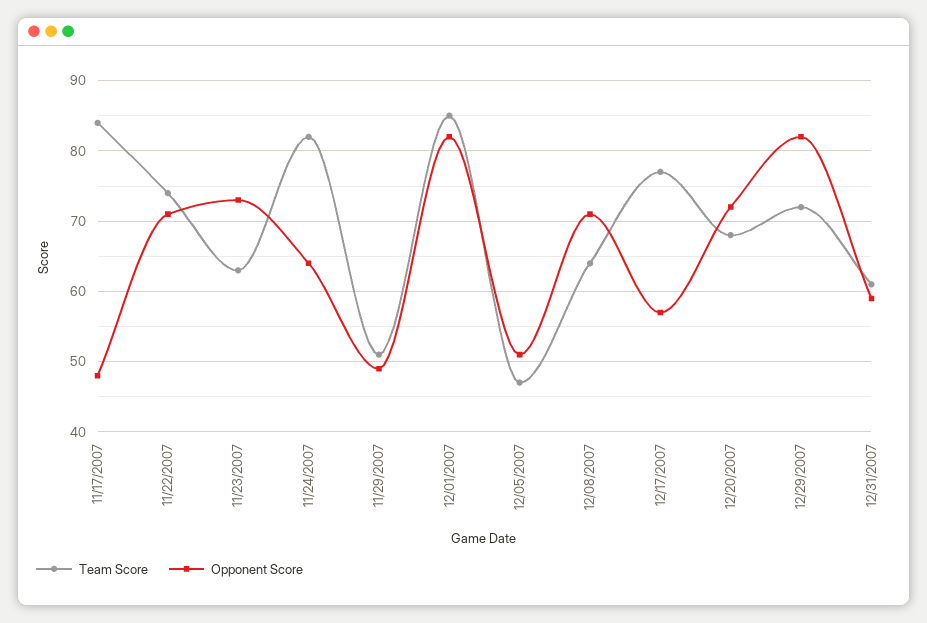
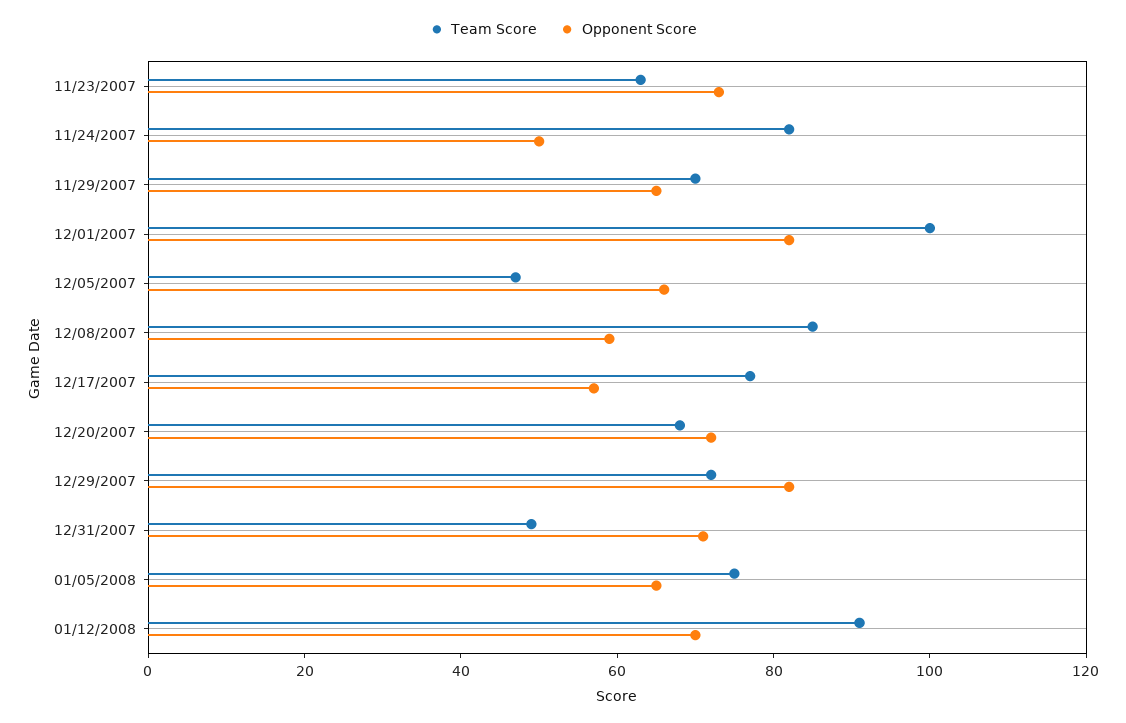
Team Score, 11/17/2007: 84 -> none
Opponent Score, 11/17/2007: 48 -> none
Team Score, 11/22/2007: 74 -> none
Opponent Score, 11/22/2007: 71 -> none
Opponent Score, 11/24/2007: 64 -> 50
Team Score, 11/29/2007: 51 -> 70
Opponent Score, 11/29/2007: 49 -> 65
Team Score, 12/01/2007: 85 -> 100
Opponent Score, 12/05/2007: 51 -> 65
Team Score, 12/08/2007: 64 -> 85
Opponent Score, 12/08/2007: 71 -> 60
Team Score, 12/31/2007: 61 -> 50
Opponent Score, 12/31/2007: 59 -> 70
Team Score, 01/05/2008: none -> 75
Opponent Score, 01/05/2008: none -> 65
Team Score, 01/12/2008: none -> 90
Opponent Score, 01/12/2008: none -> 70

